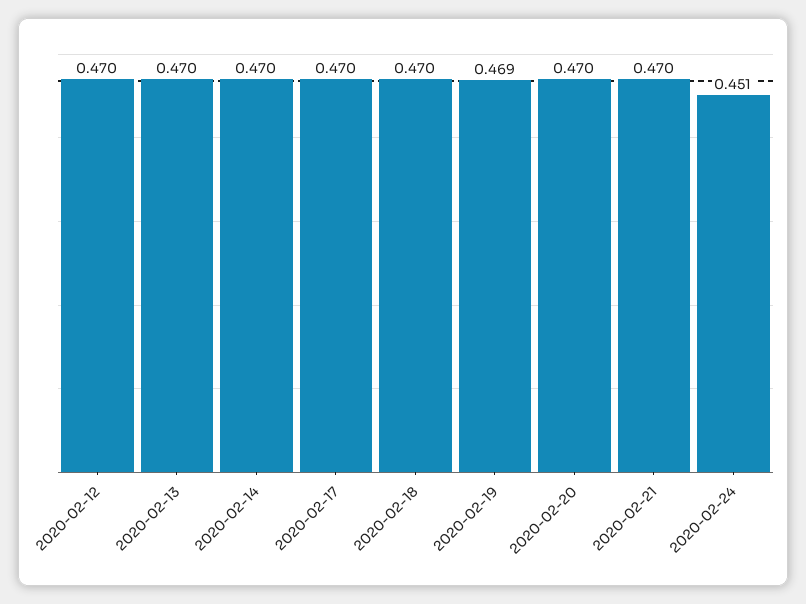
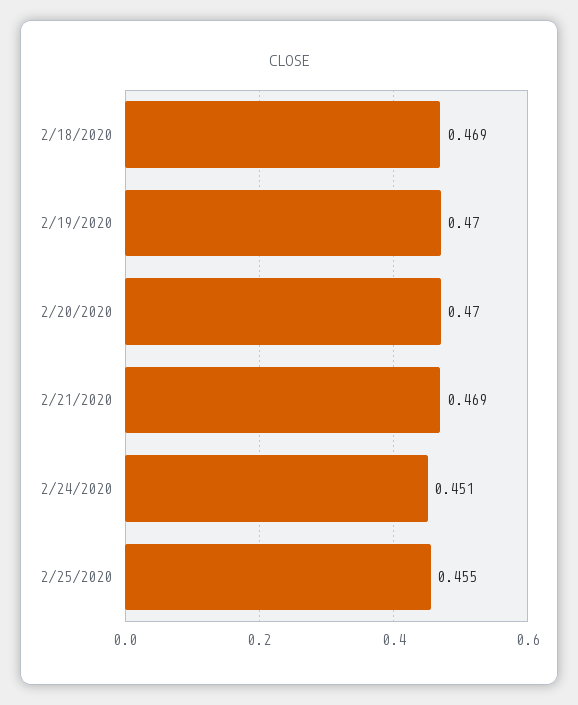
2020-02-12: 0.47 -> none
2020-02-13: 0.47 -> none
2020-02-14: 0.47 -> none
2020-02-17: 0.47 -> none
2020-02-18: 0.47 -> 0.469
2020-02-19: 0.469 -> 0.47
2020-02-21: 0.47 -> 0.469
2/25/2020: none -> 0.455

